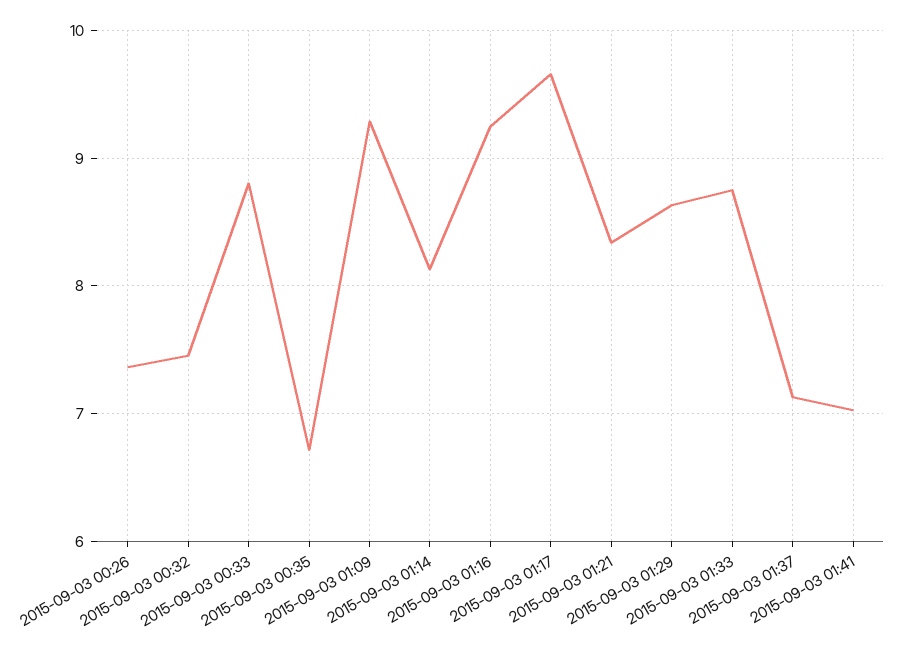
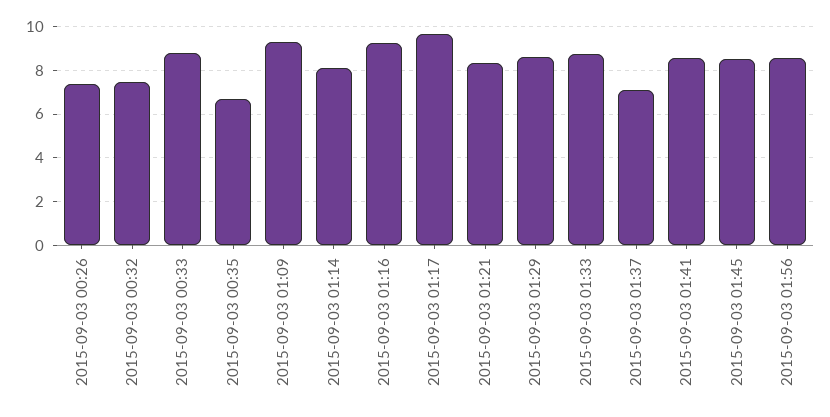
2015-09-03 01:41: 7 -> 8.5
2015-09-03 01:45: none -> 8.5
2015-09-03 01:56: none -> 8.5

